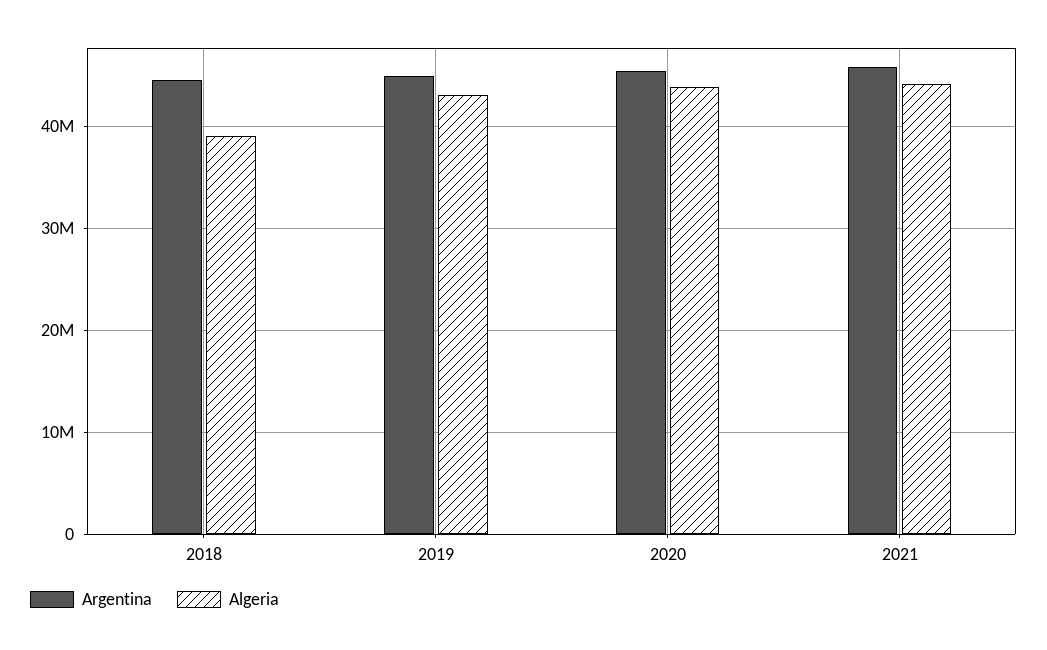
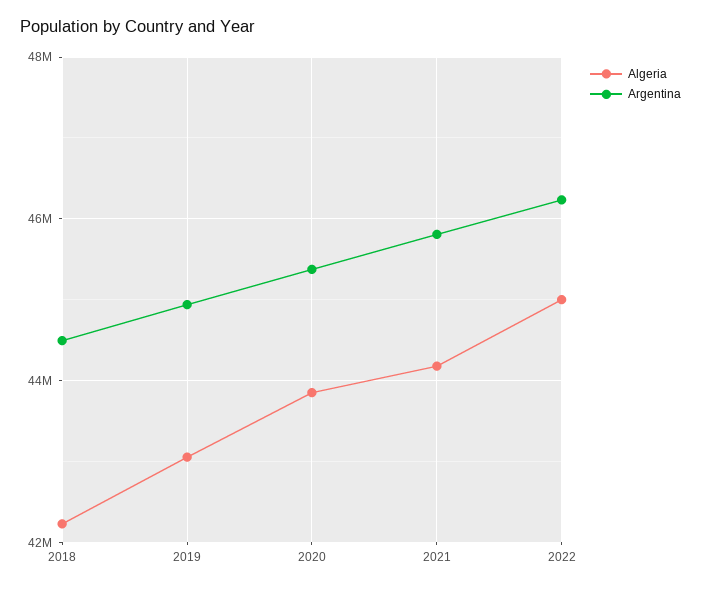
Algeria, 2018: 39000000 -> 42200000
Algeria, 2022: none -> 45000000
Argentina, 2022: none -> 46200000

